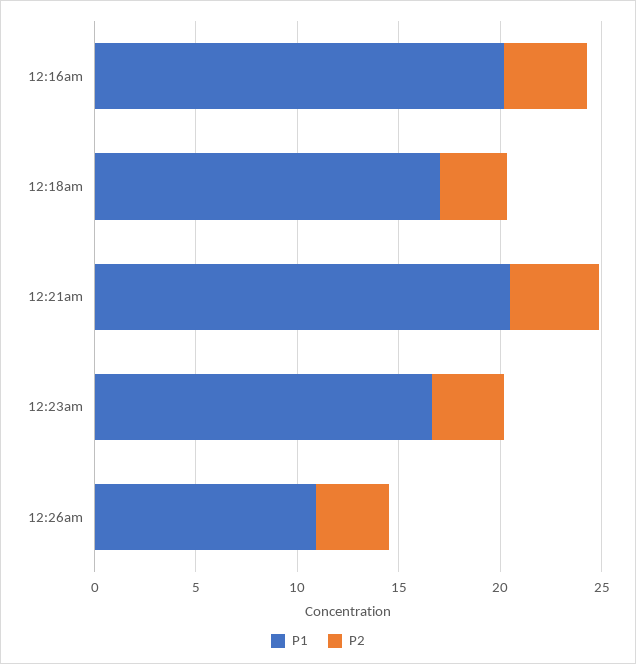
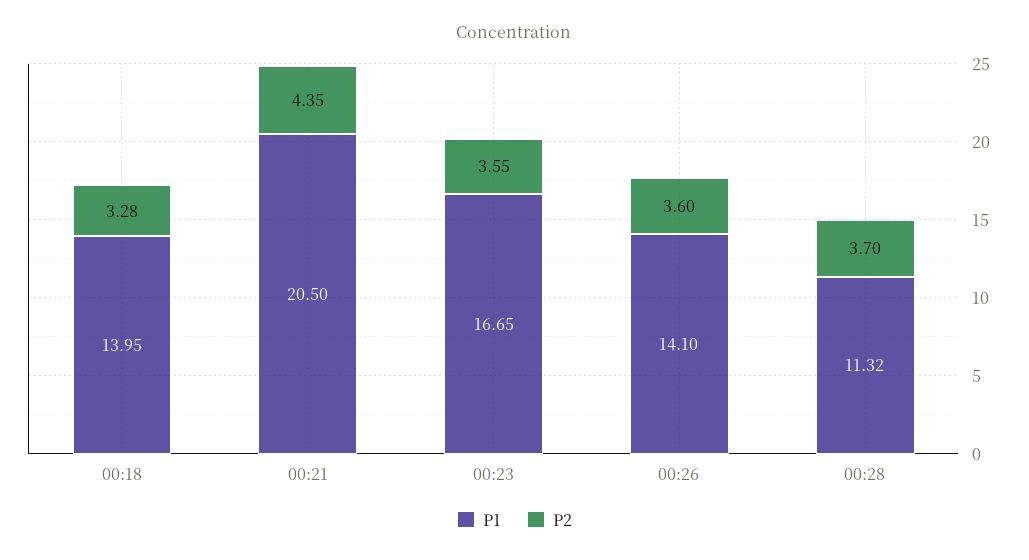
P1, 12:16am: 20 -> none
P2, 12:16am: 4 -> none
P1, 12:18am: 17 -> 13.95
P1, 12:26am: 11 -> 14.1
P1, 00:28: none -> 11.32
P2, 00:28: none -> 3.7

